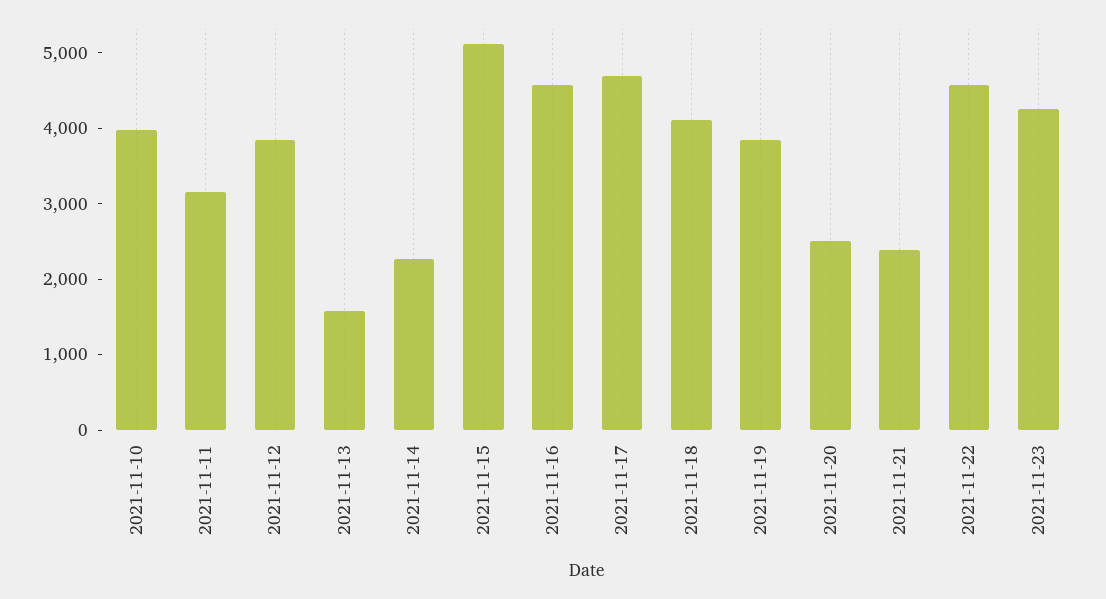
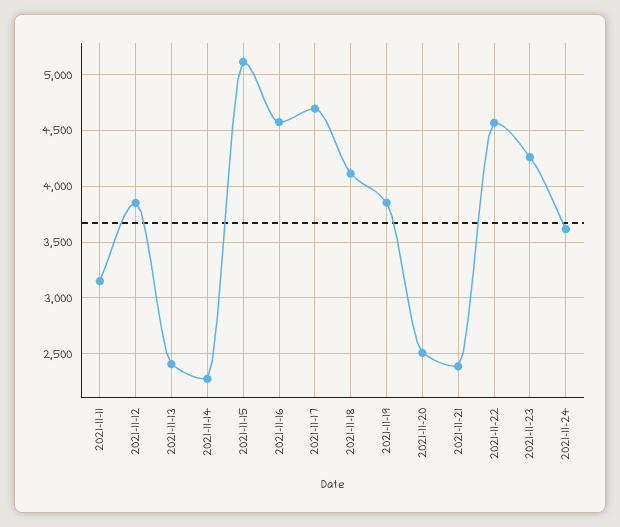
2021-11-10: 4000 -> none
2021-11-13: 1600 -> 2400
2021-11-24: none -> 3600

